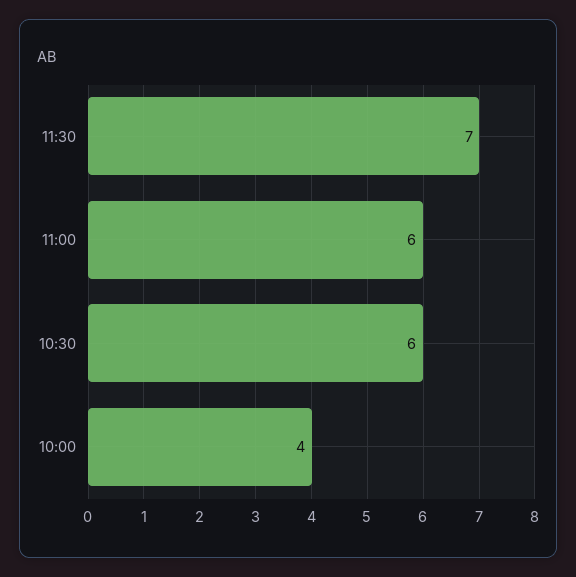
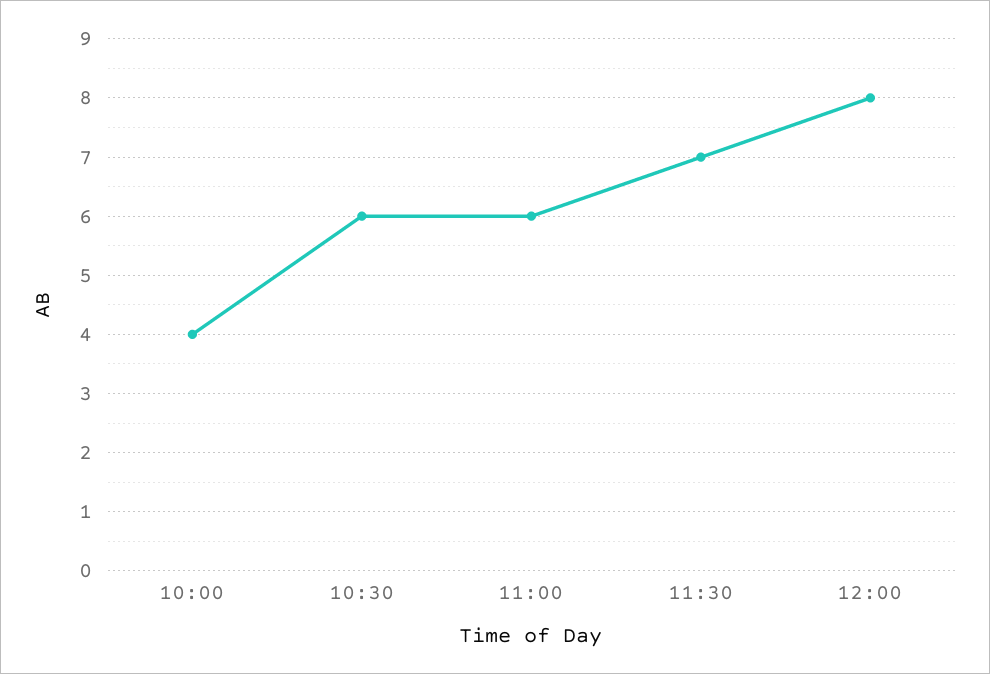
12:00: none -> 8

